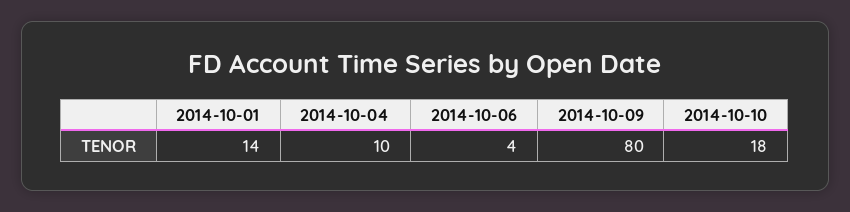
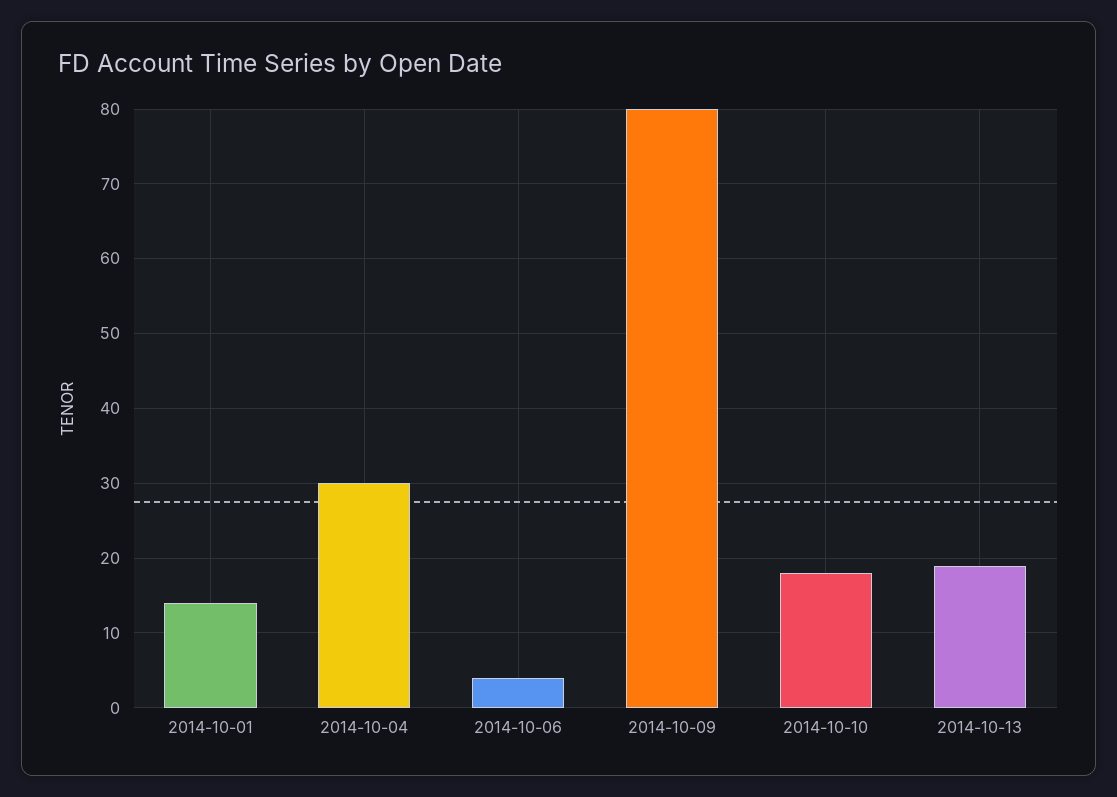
2014-10-04: 10 -> 30
2014-10-13: none -> 19

